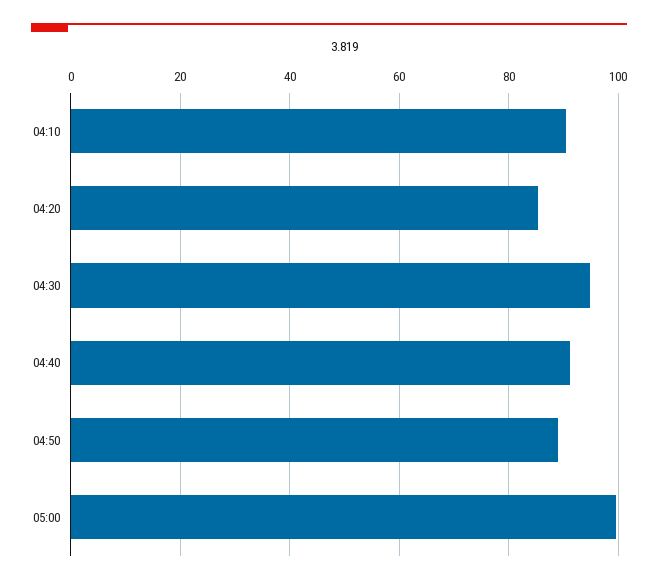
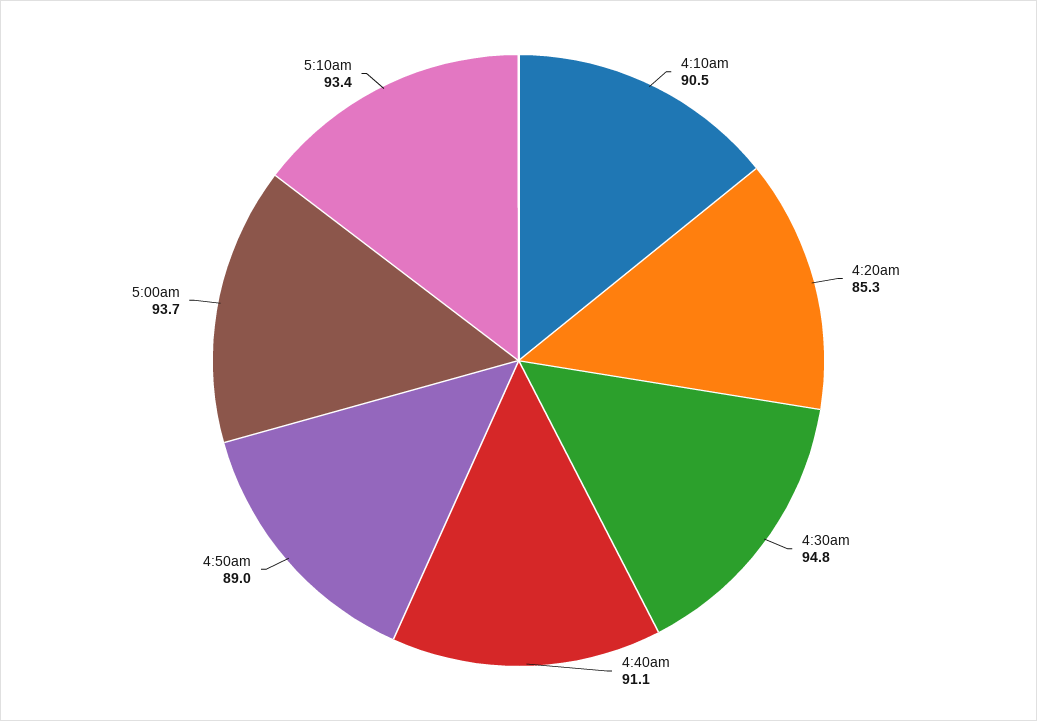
05:00: 100 -> 93.7
5:10am: none -> 93.4

